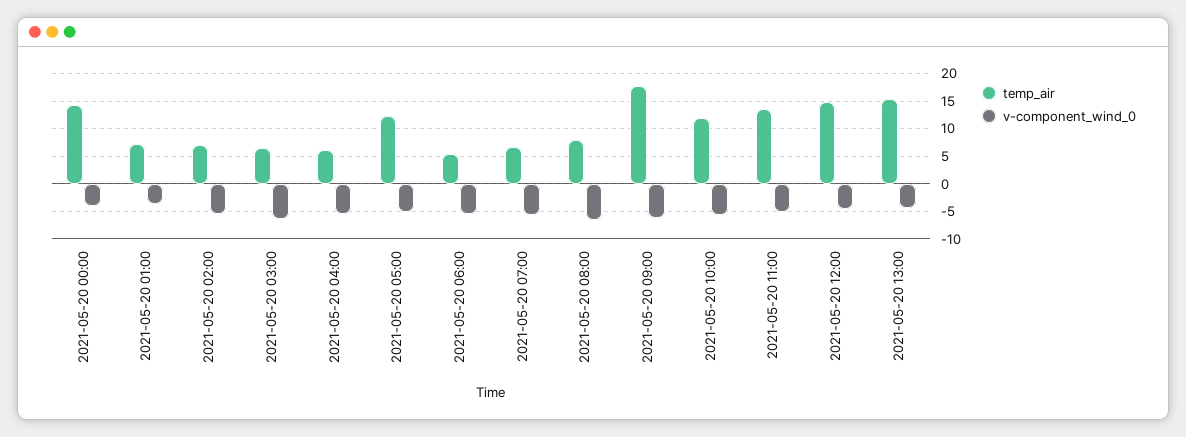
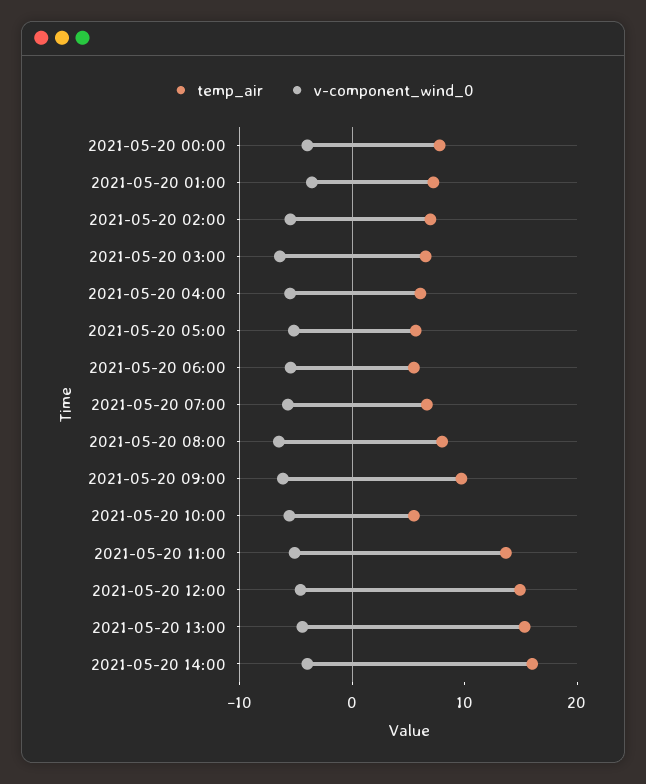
temp_air, 2021-05-20 00:00: 15 -> 8
temp_air, 2021-05-20 05:00: 12.5 -> 6
temp_air, 2021-05-20 09:00: 17.5 -> 10
temp_air, 2021-05-20 10:00: 12.5 -> 6
temp_air, 2021-05-20 14:00: none -> 16
v-component_wind_0, 2021-05-20 14:00: none -> -4

